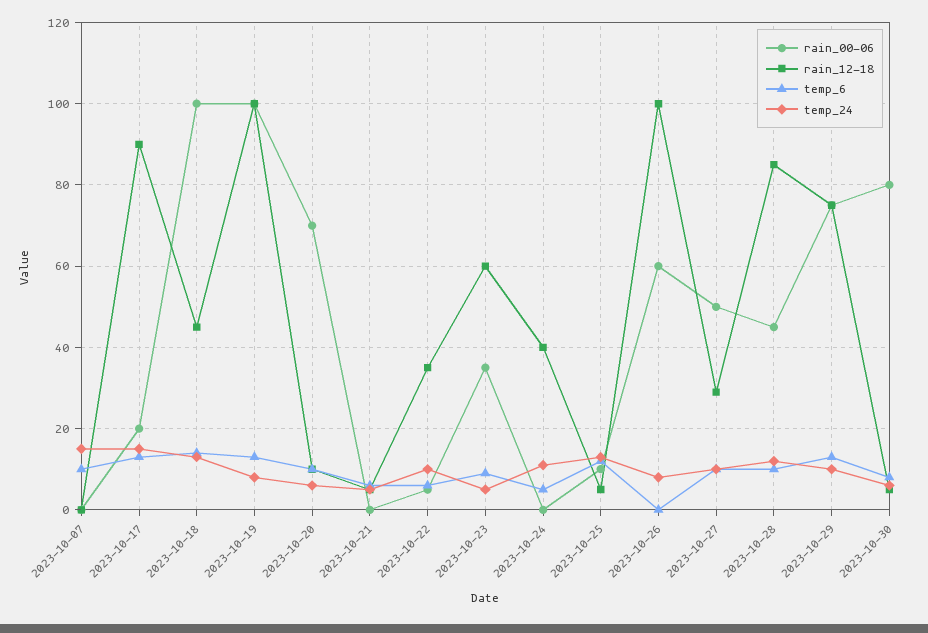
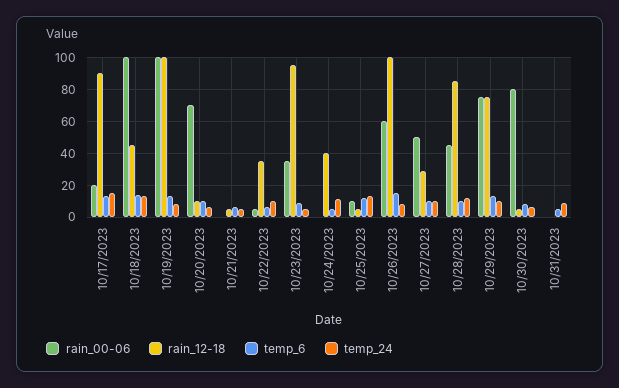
rain_00-06, 2023-10-07: 0 -> none
rain_12-18, 2023-10-07: 0 -> none
temp_6, 2023-10-07: 10 -> none
temp_24, 2023-10-07: 15 -> none
rain_12-18, 2023-10-23: 60 -> 95
temp_6, 2023-10-26: 0 -> 15
rain_00-06, 10/31/2023: none -> 0
rain_12-18, 10/31/2023: none -> 0
temp_6, 10/31/2023: none -> 5
temp_24, 10/31/2023: none -> 10

